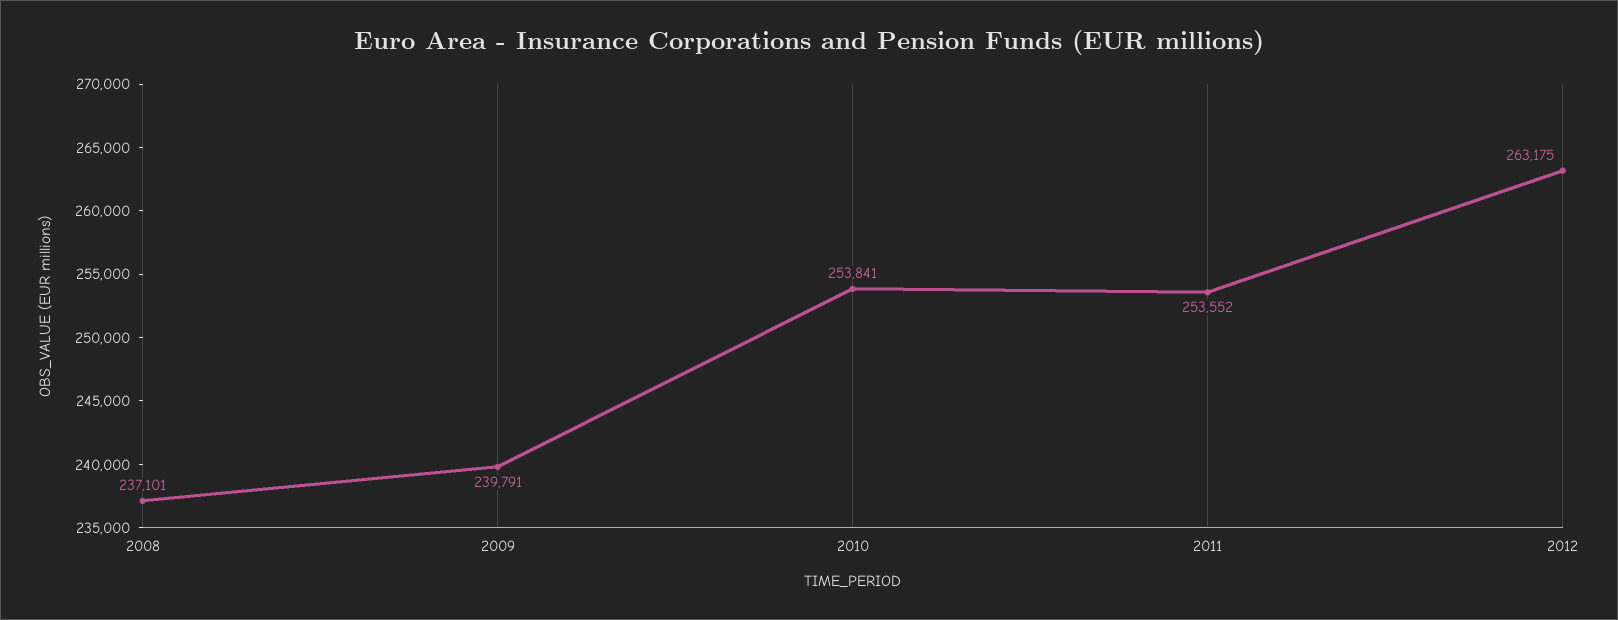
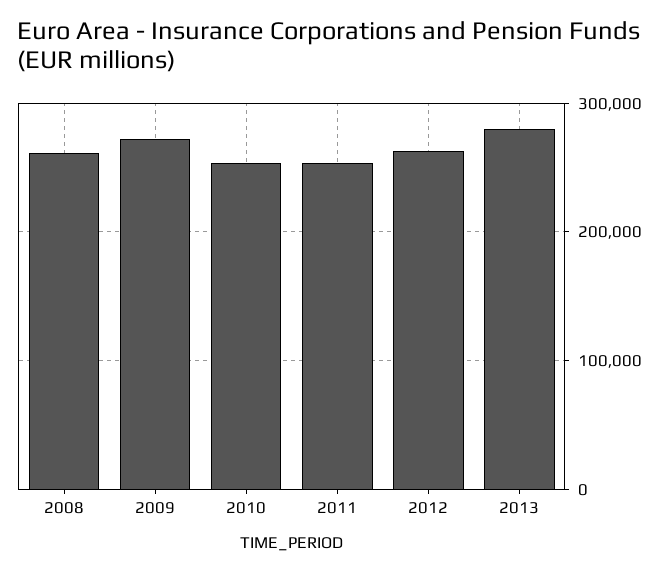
2008: 237101 -> 260000
2009: 239791 -> 270000
2013: none -> 280000

